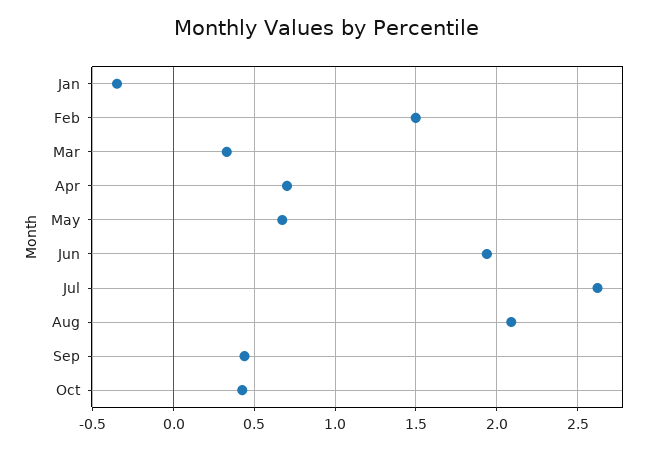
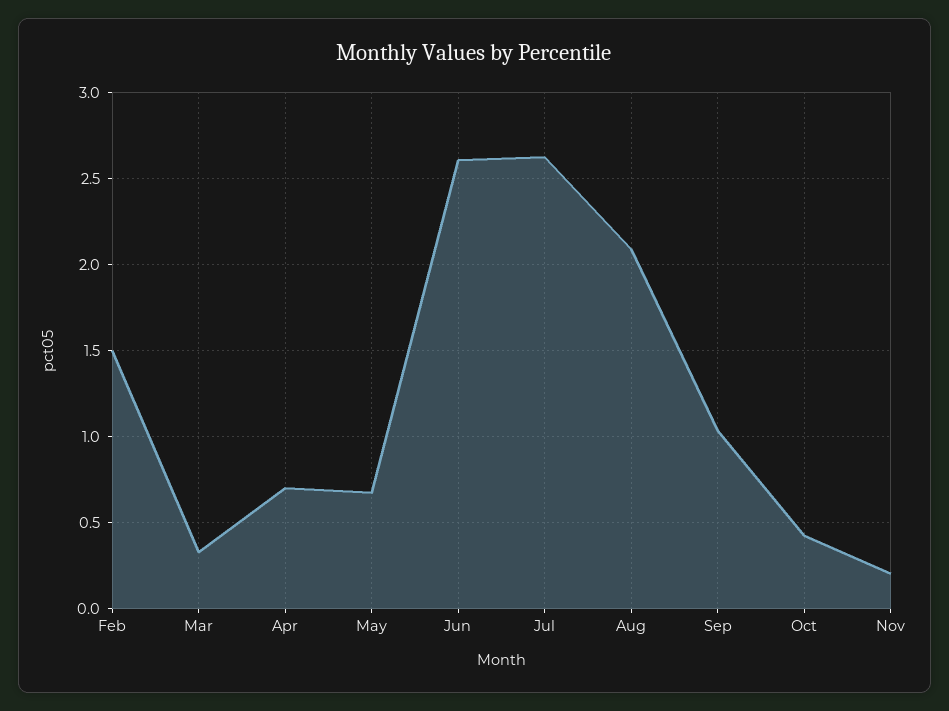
Jan: -0.35 -> none
Jun: 1.95 -> 2.6
Sep: 0.45 -> 1.05
Nov: none -> 0.2

